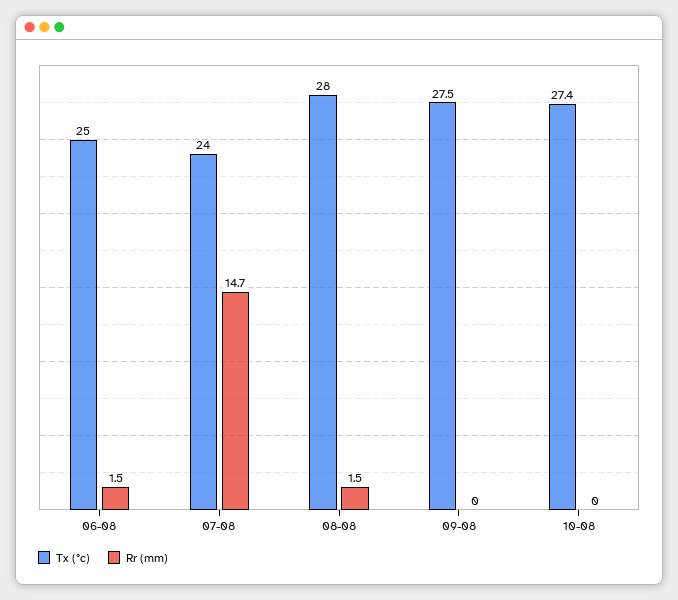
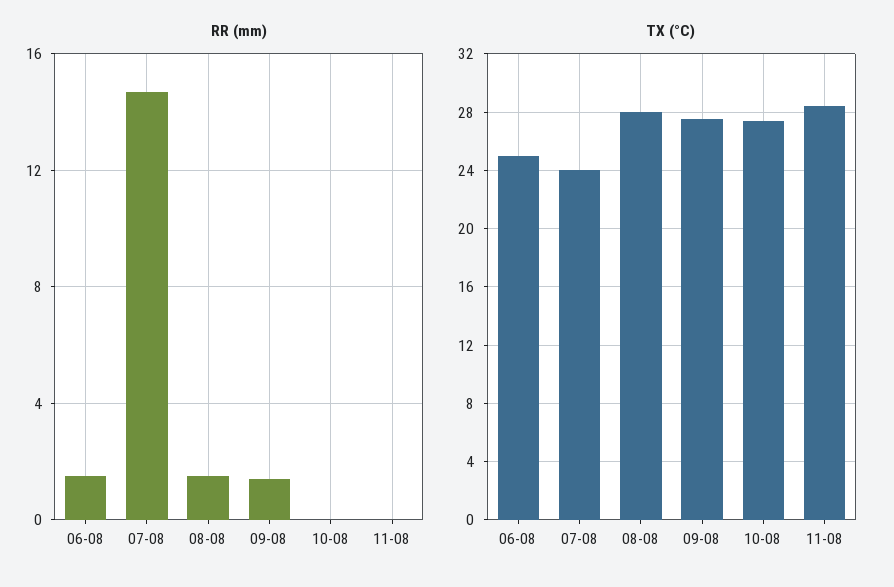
Rr (mm), 09-08: 0 -> 1.5
Rr (mm), 11-08: none -> 0
Tx (°c), 11-08: none -> 28.5

